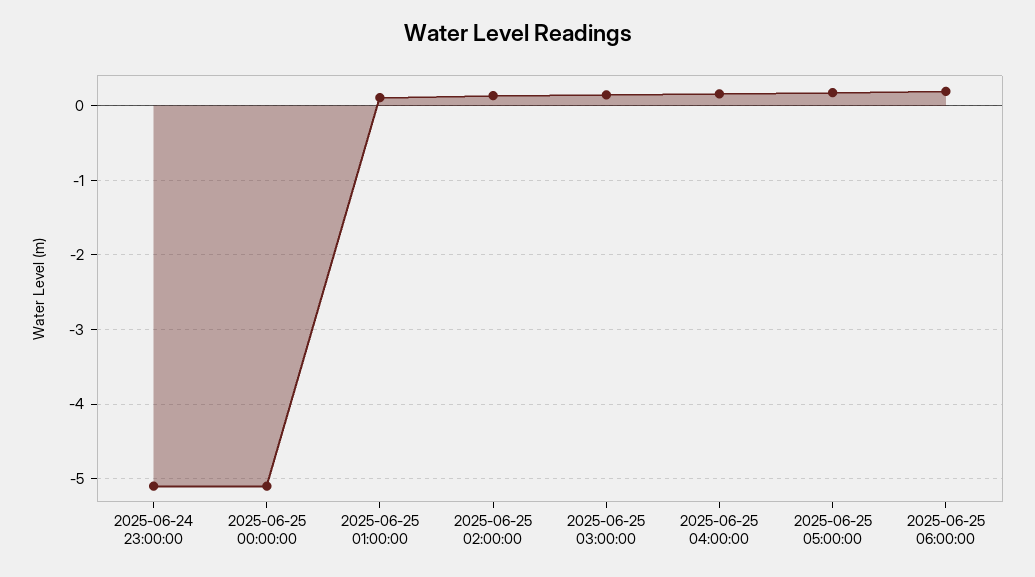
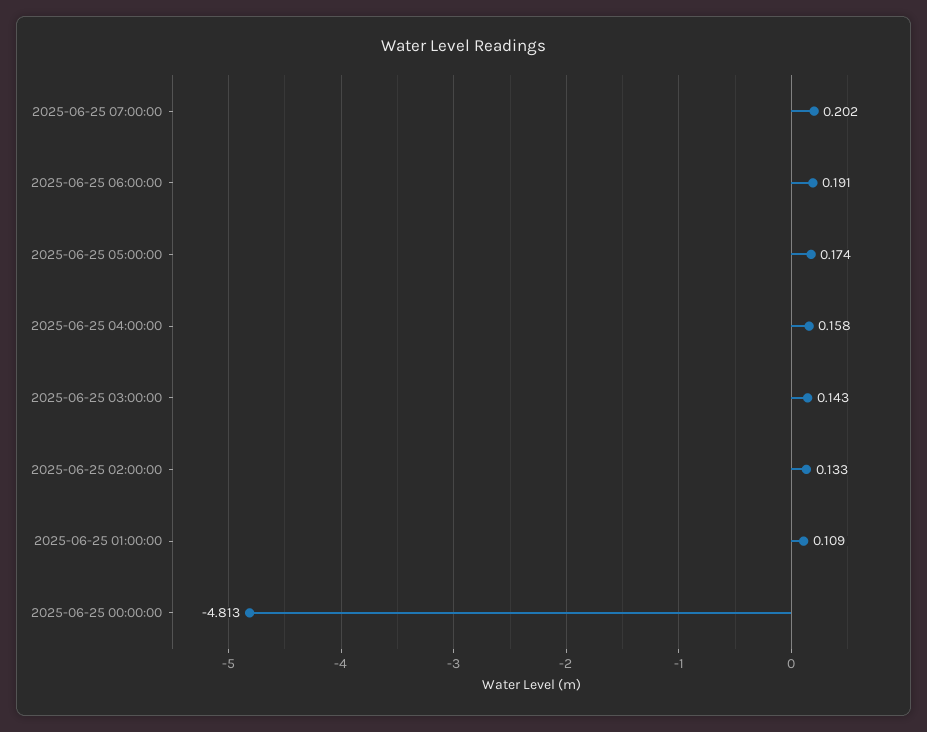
2025-06-24 23:00:00: -5.1 -> none
2025-06-25 00:00:00: -5.1 -> -4.813
2025-06-25 07:00:00: none -> 0.202

